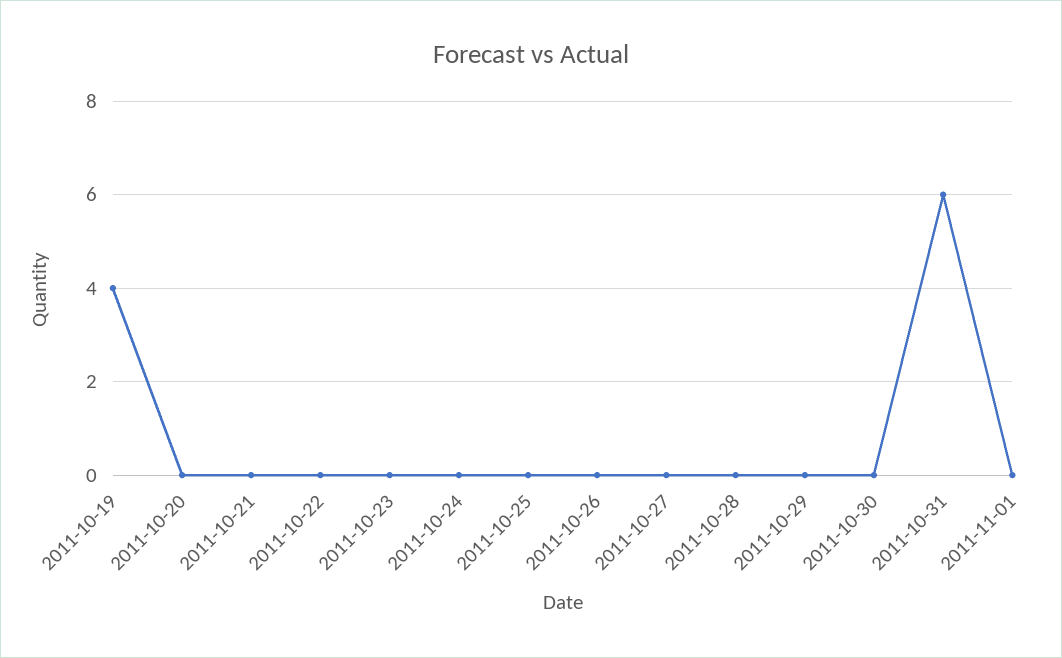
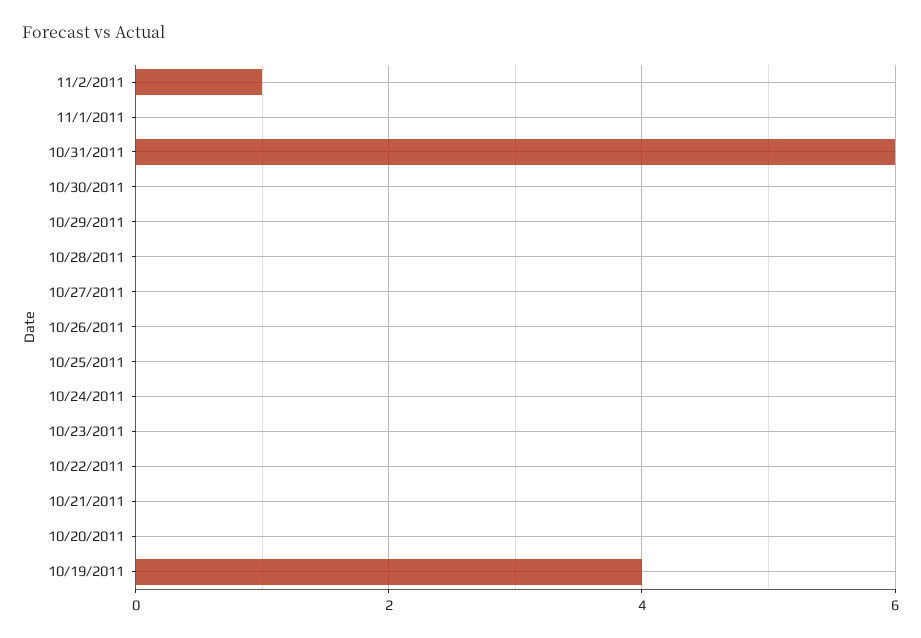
11/2/2011: none -> 1

